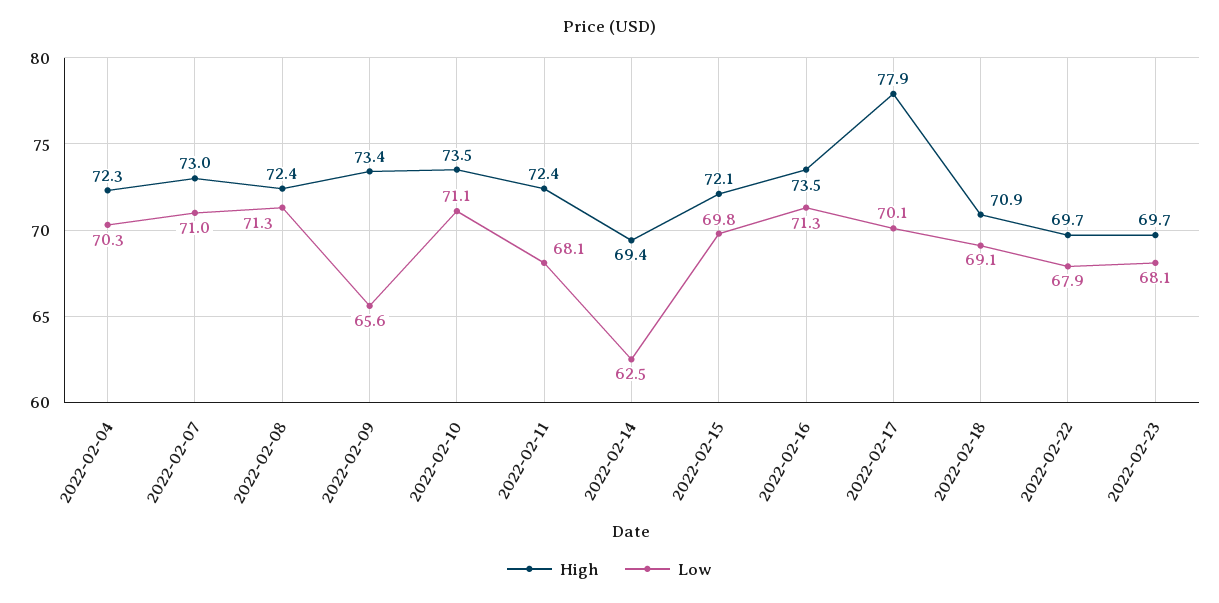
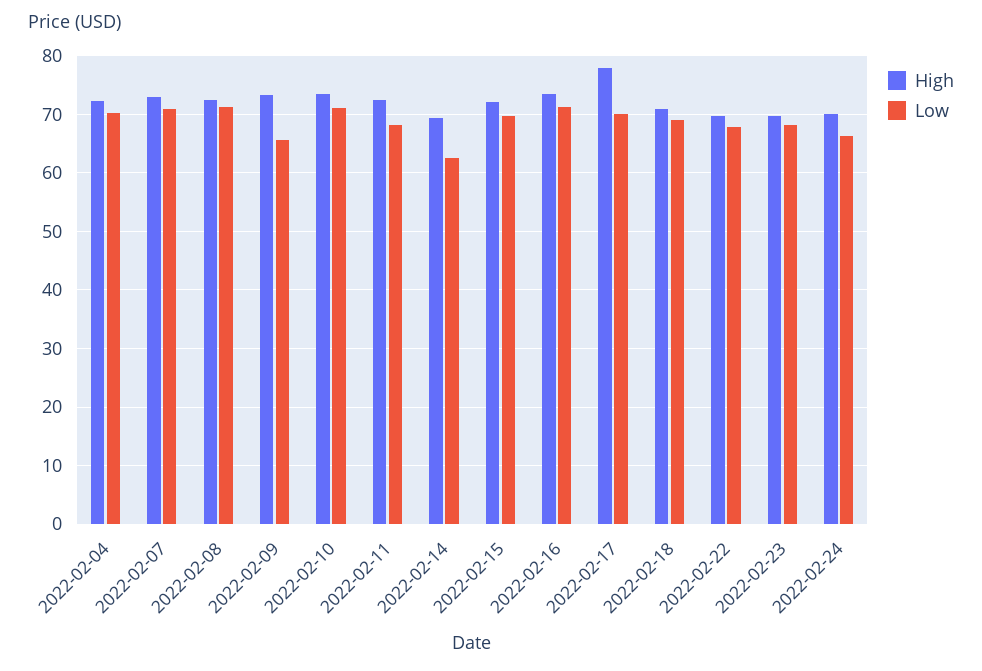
High, 2022-02-24: none -> 70
Low, 2022-02-24: none -> 66

